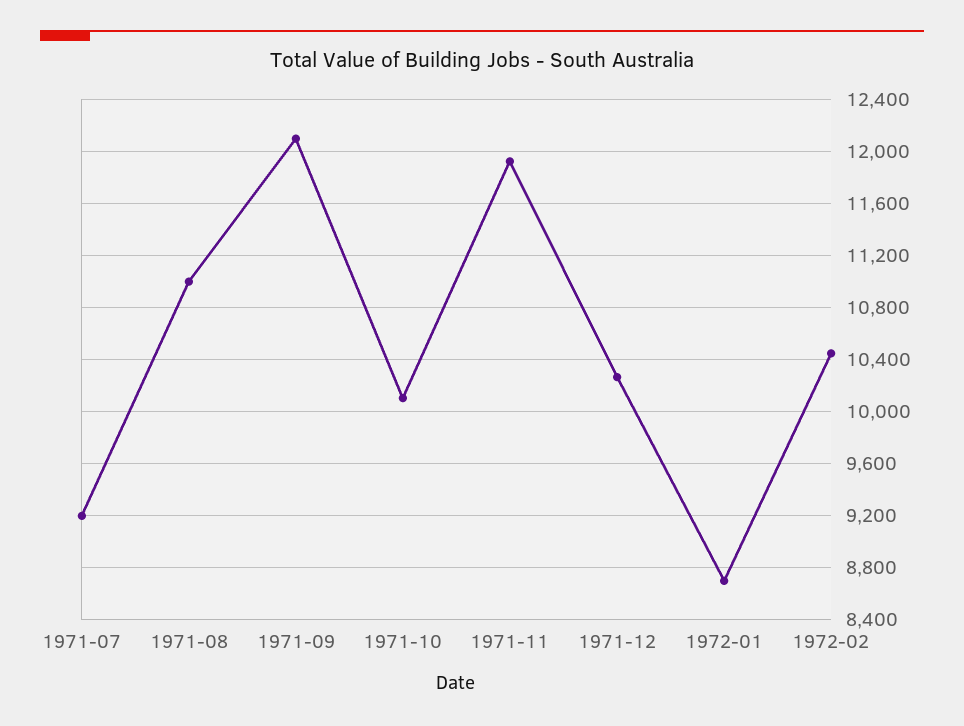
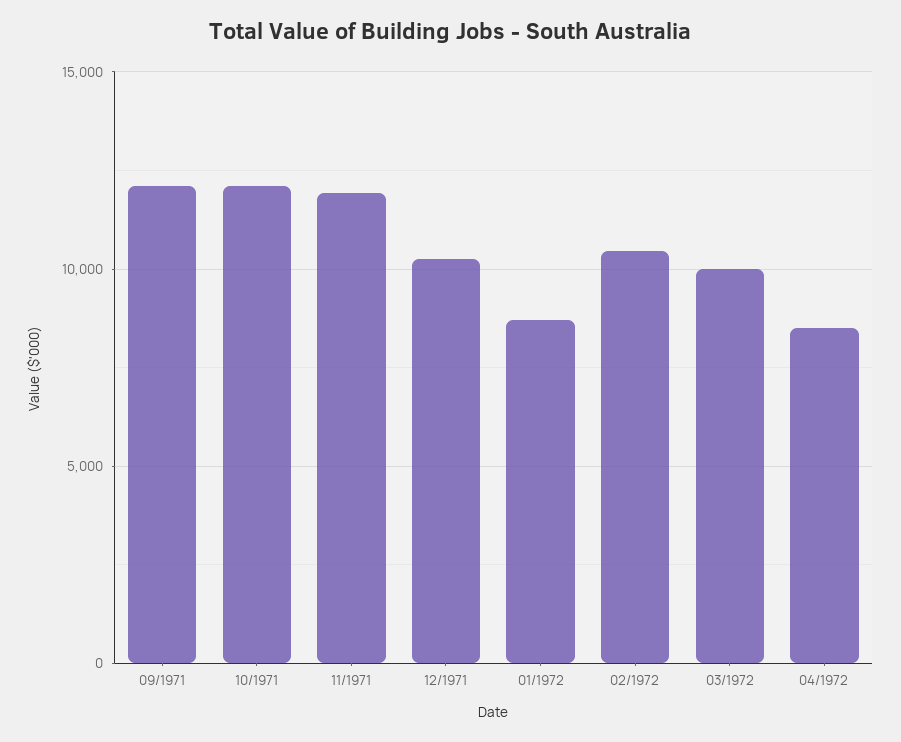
1971-07: 9200 -> none
1971-08: 11000 -> none
1971-10: 10100 -> 12000
03/1972: none -> 10000
04/1972: none -> 8500

